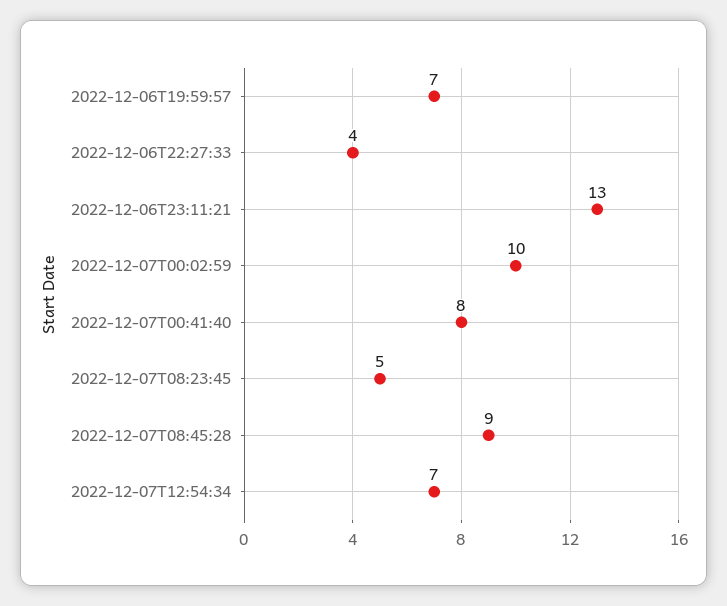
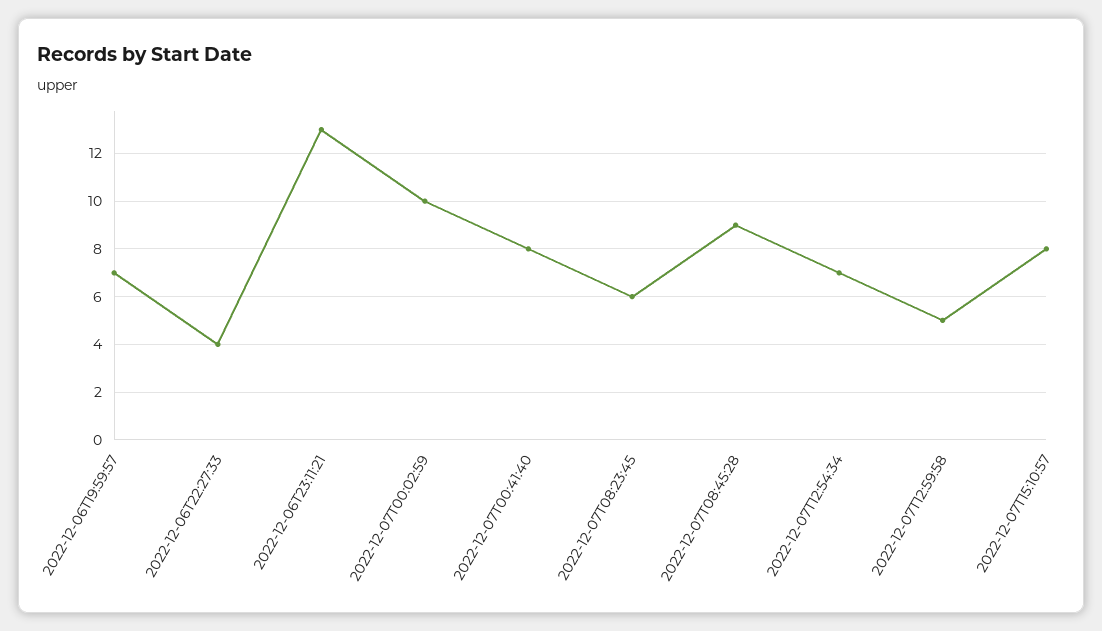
2022-12-07T08:23:45: 5 -> 6
2022-12-07T12:59:58: none -> 5
2022-12-07T15:10:57: none -> 8

